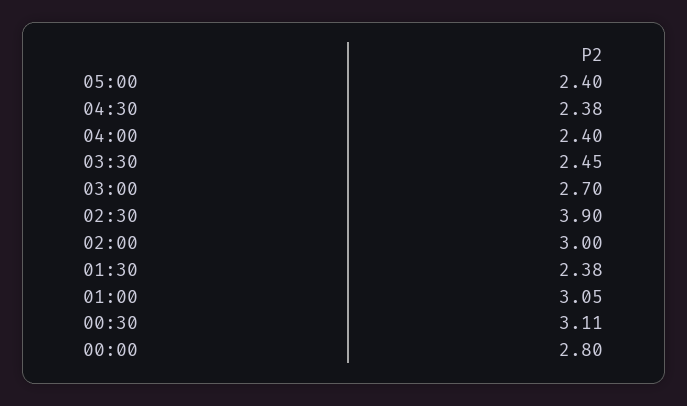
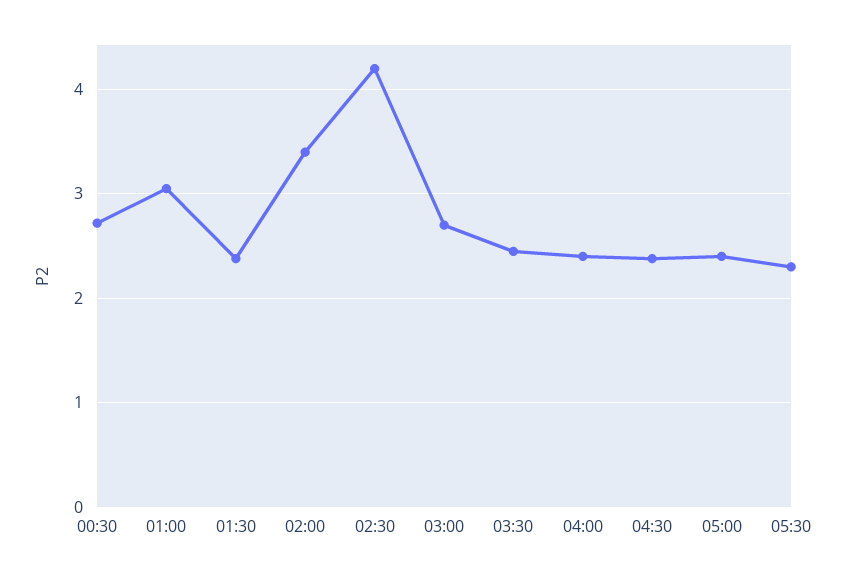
02:30: 3.9 -> 4.2
02:00: 3 -> 3.4
00:30: 3.11 -> 2.7
00:00: 2.8 -> none
05:30: none -> 2.3

